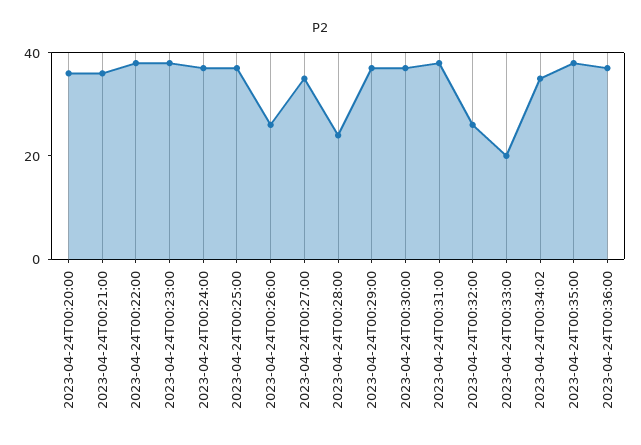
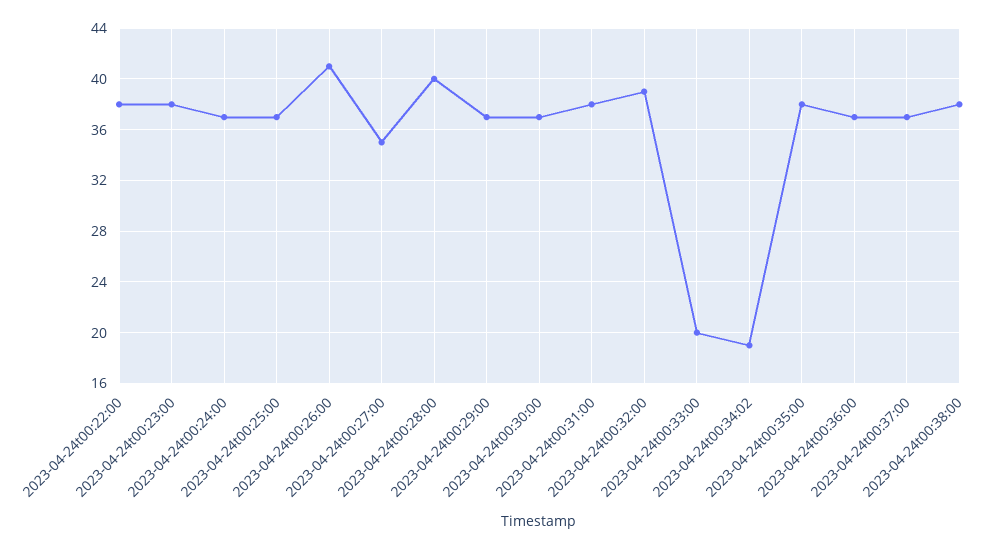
2023-04-24T00:20:00: 35 -> none
2023-04-24T00:21:00: 35 -> none
2023-04-24T00:26:00: 25 -> 41
2023-04-24T00:28:00: 25 -> 40
2023-04-24T00:32:00: 25 -> 39
2023-04-24T00:34:02: 35 -> 19
2023-04-24t00:37:00: none -> 37
2023-04-24t00:38:00: none -> 38

